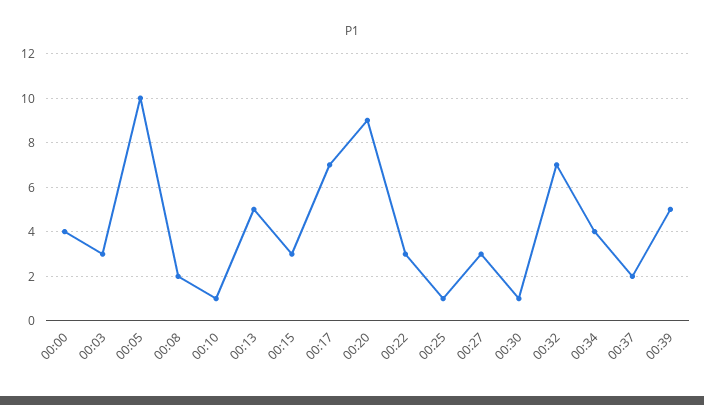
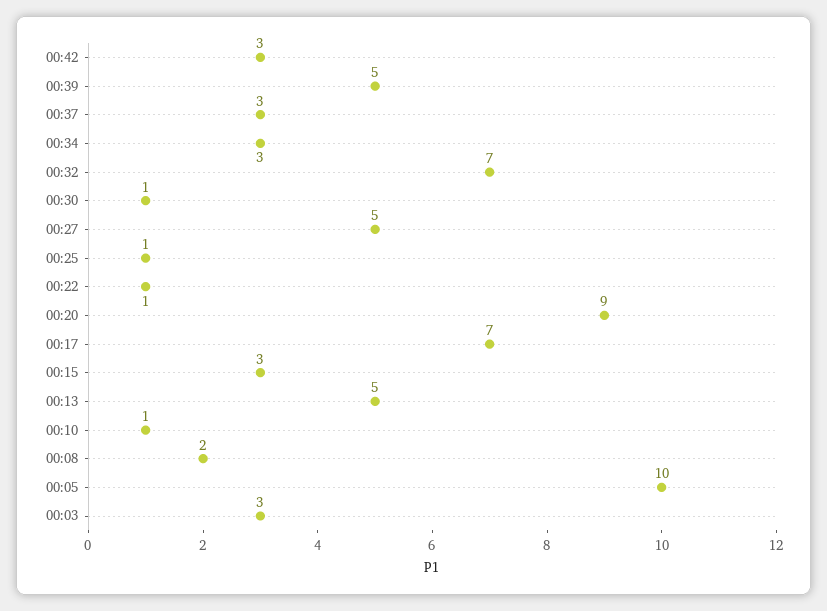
00:00: 4 -> none
00:22: 3 -> 1
00:27: 3 -> 5
00:34: 4 -> 3
00:37: 2 -> 3
00:42: none -> 3

